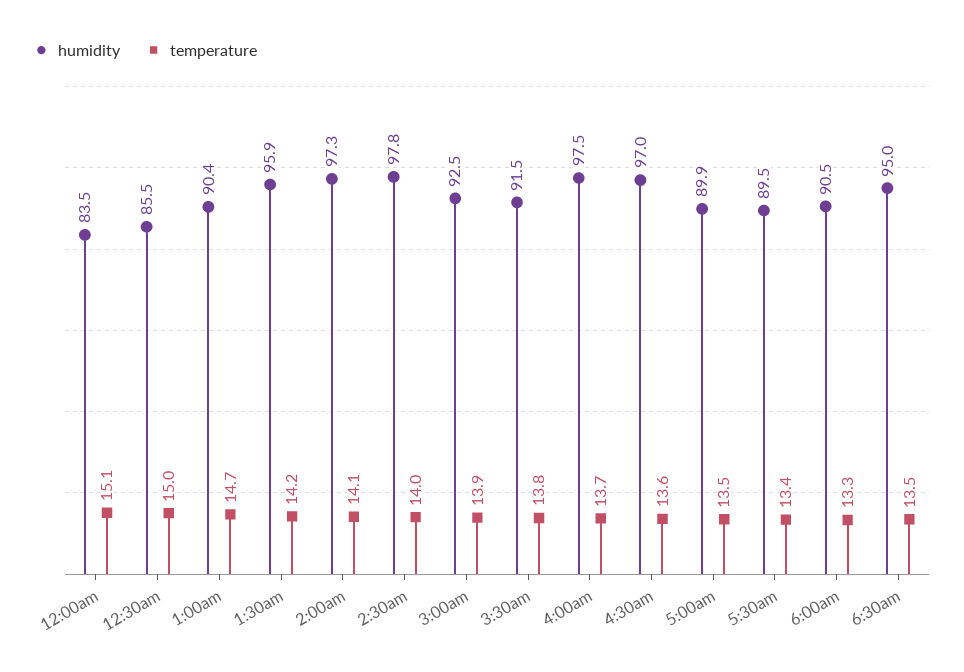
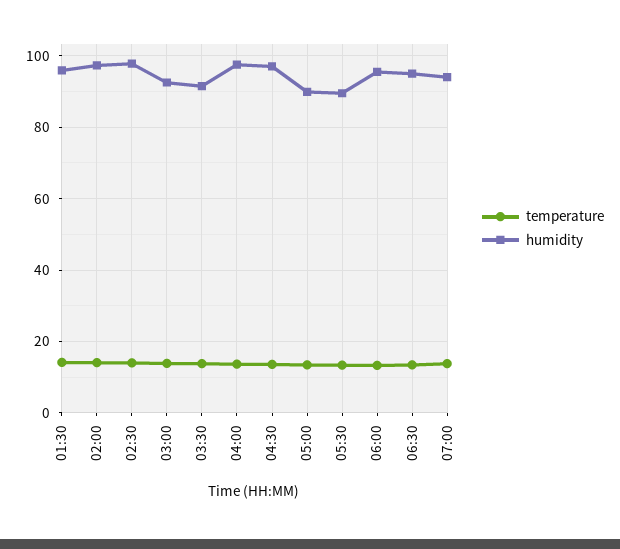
humidity, 12:00am: 83.5 -> none
temperature, 12:00am: 15.1 -> none
humidity, 12:30am: 85.5 -> none
temperature, 12:30am: 15 -> none
humidity, 1:00am: 90.4 -> none
temperature, 1:00am: 14.7 -> none
humidity, 6:00am: 90.5 -> 96
temperature, 07:00: none -> 14
humidity, 07:00: none -> 94

